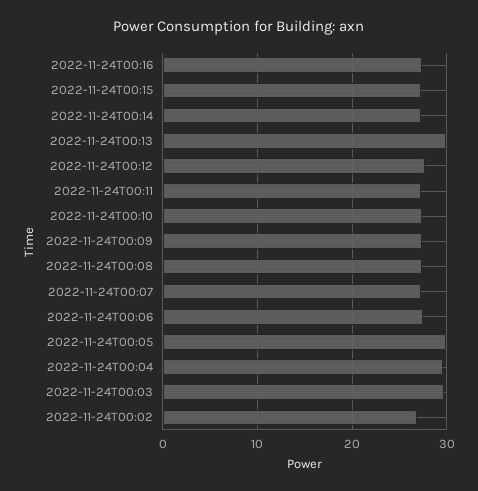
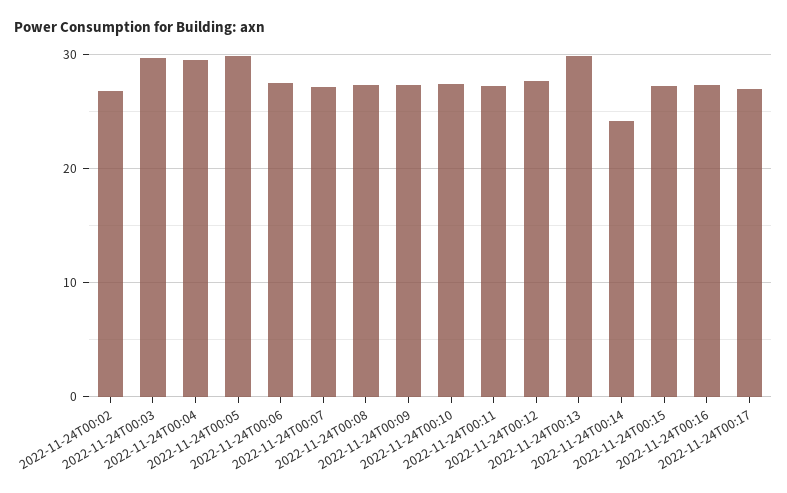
2022-11-24T00:14: 27 -> 24
2022-11-24T00:17: none -> 27

